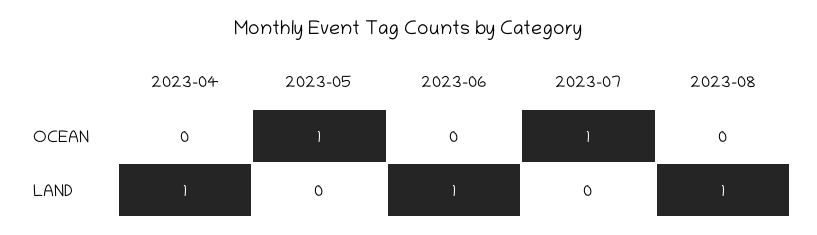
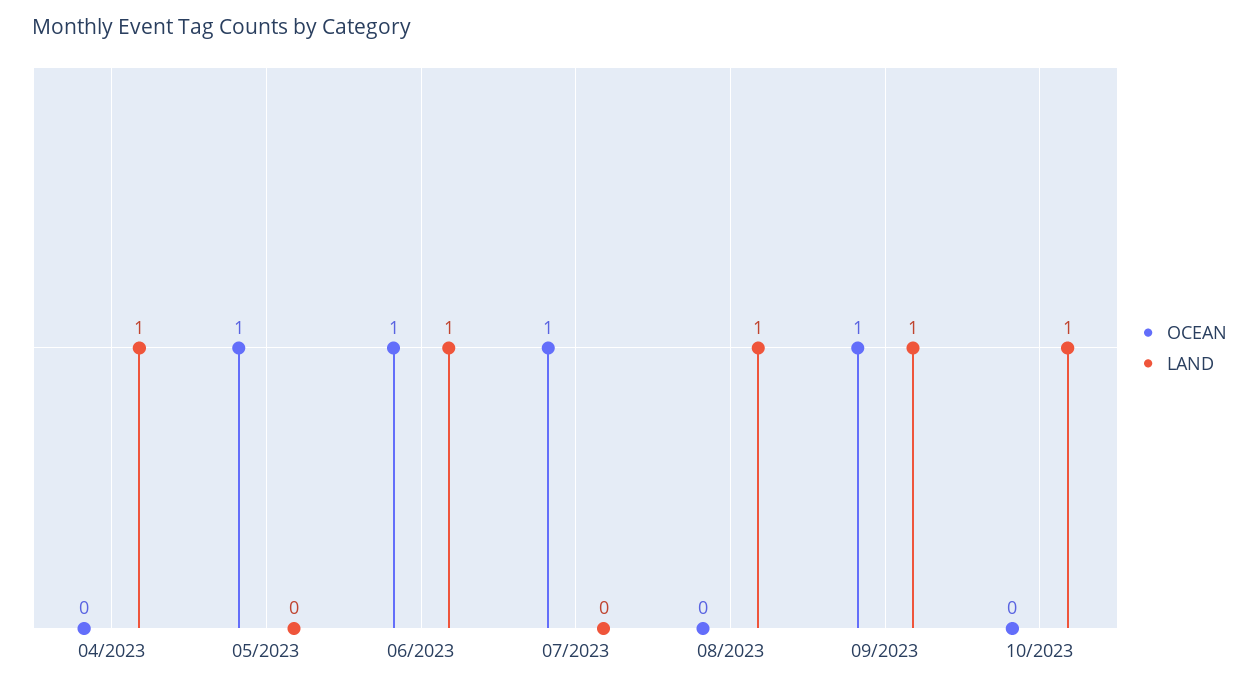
OCEAN, 2023-06: 0 -> 1
OCEAN, 09/2023: none -> 1
LAND, 09/2023: none -> 1
OCEAN, 10/2023: none -> 0
LAND, 10/2023: none -> 1

